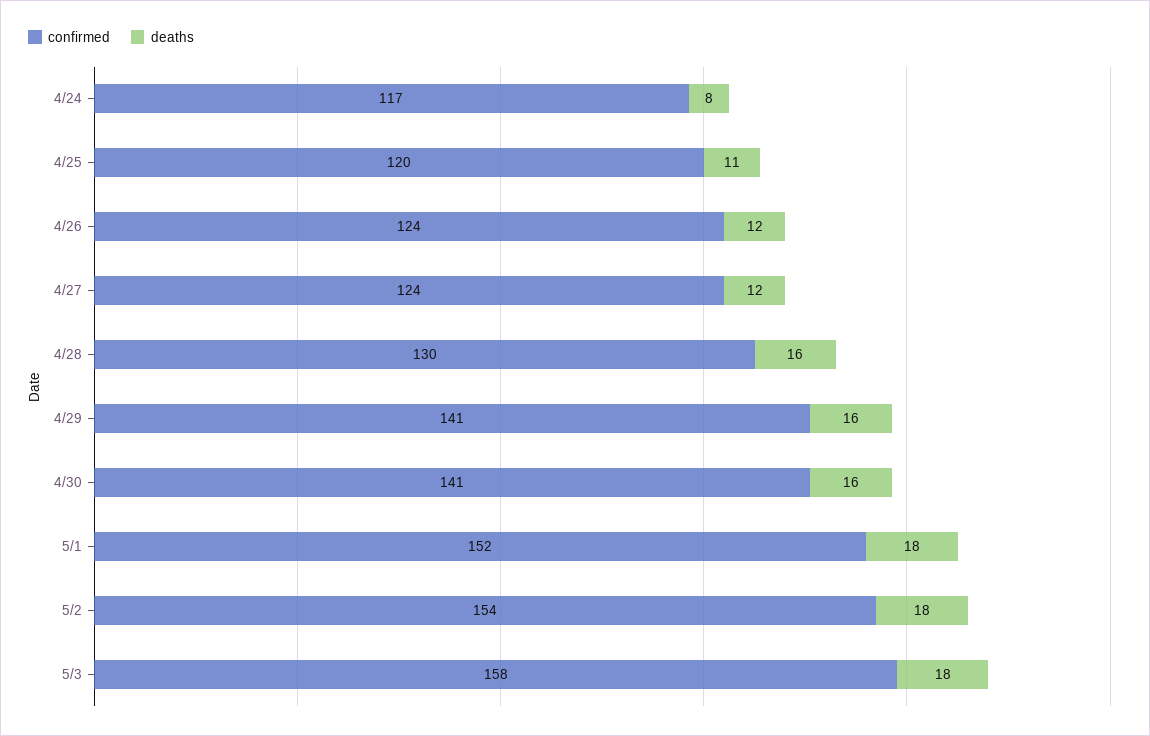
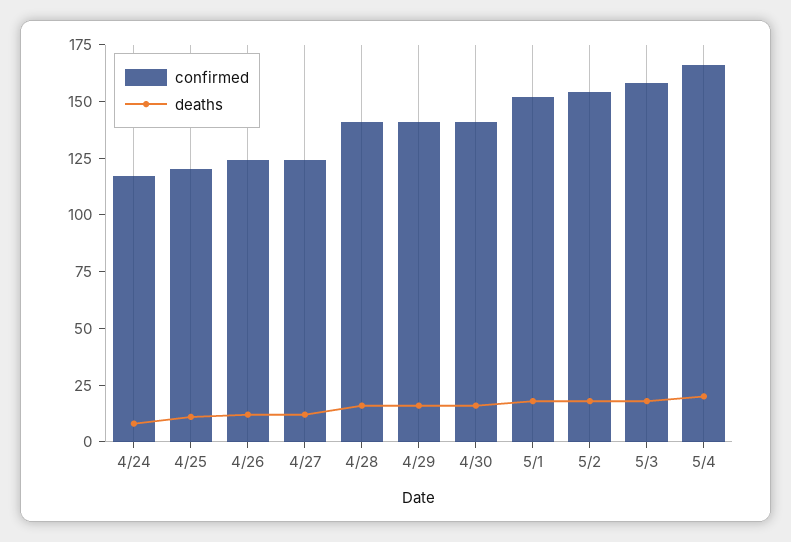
confirmed, 4/28: 130 -> 140
confirmed, 5/4: none -> 165
deaths, 5/4: none -> 20

